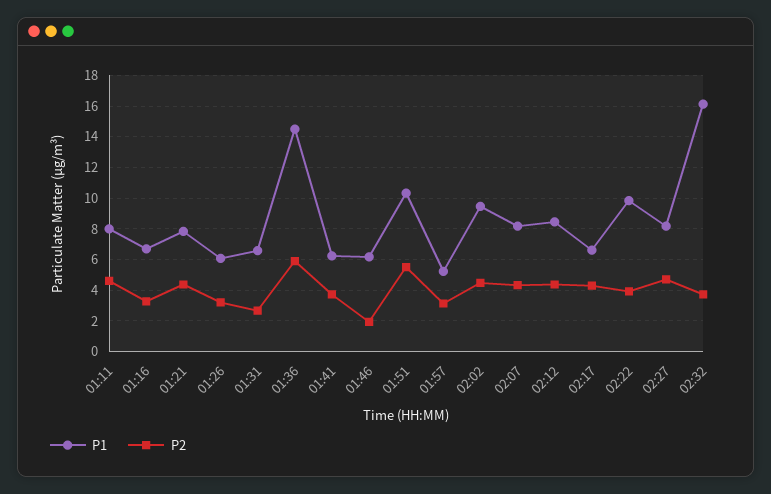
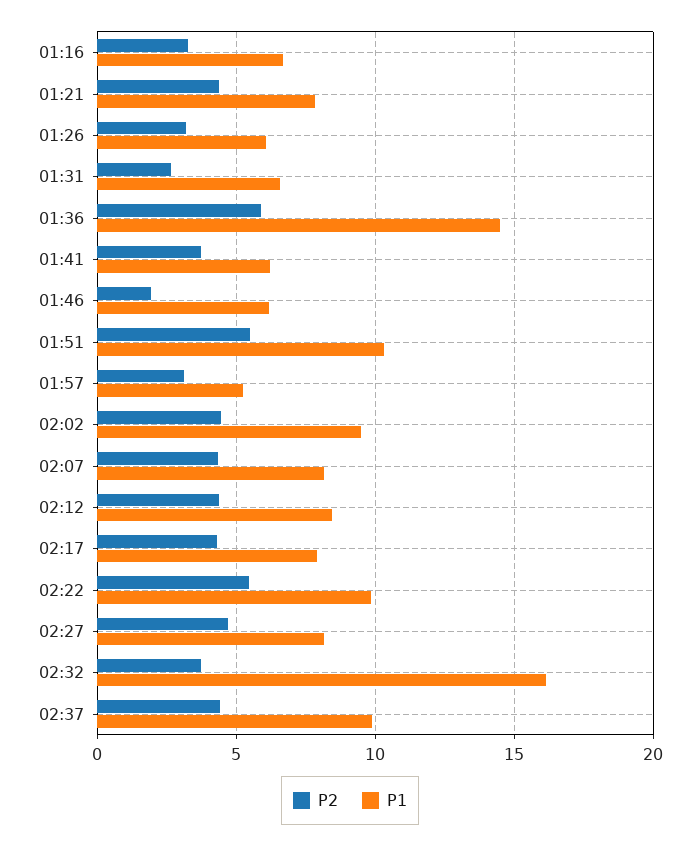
P1, 01:11: 8 -> none
P2, 01:11: 4.5 -> none
P1, 02:17: 6.5 -> 8
P2, 02:22: 4 -> 5.5
P2, 02:37: none -> 4.5
P1, 02:37: none -> 10

